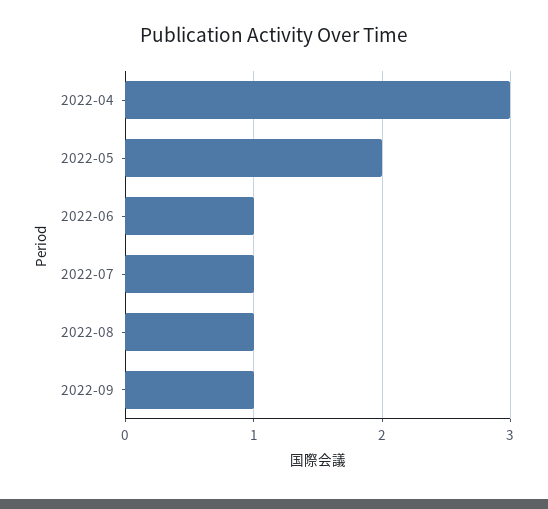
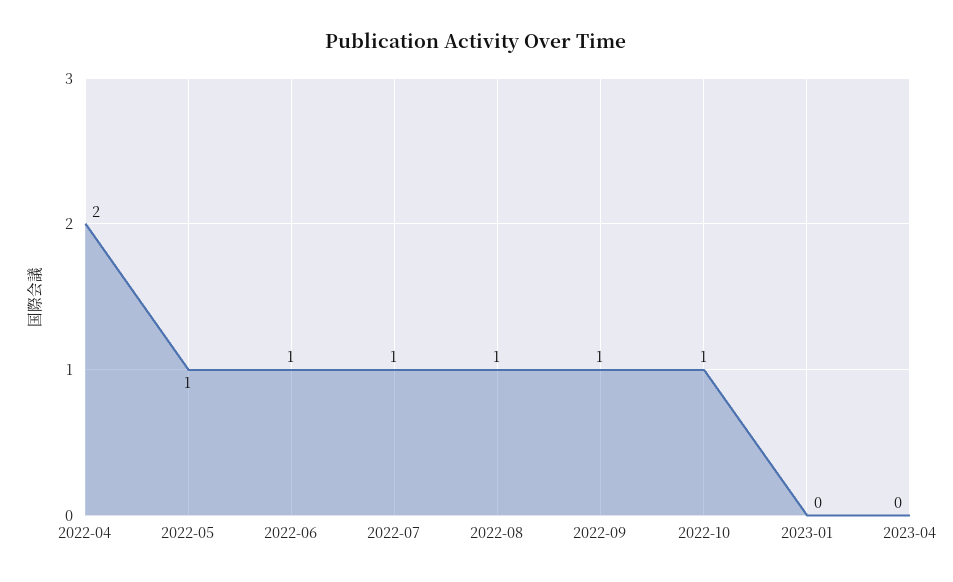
2022-04: 3 -> 2
2022-05: 2 -> 1
2022-10: none -> 1
2023-01: none -> 0
2023-04: none -> 0

